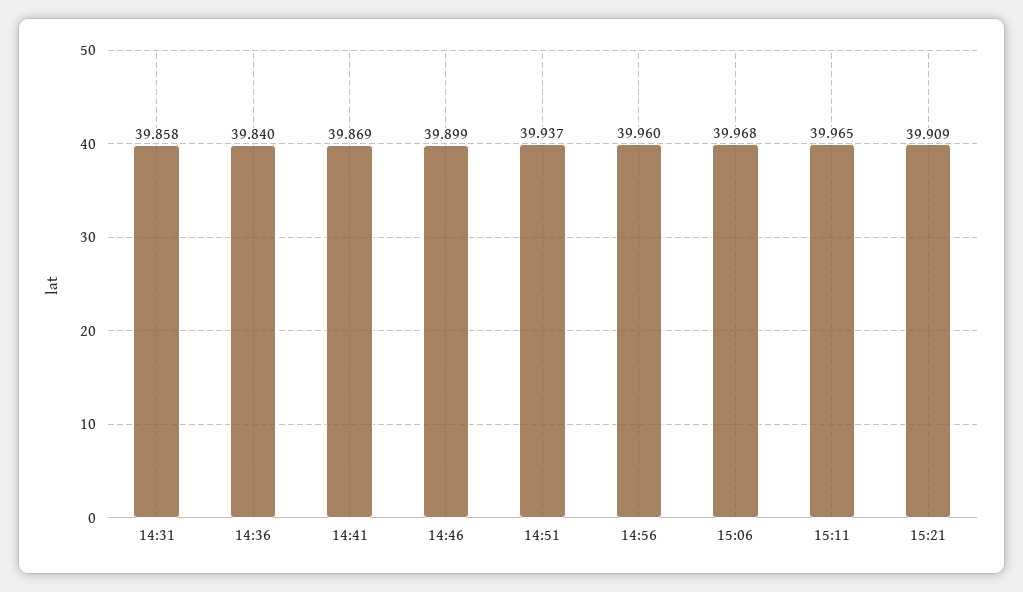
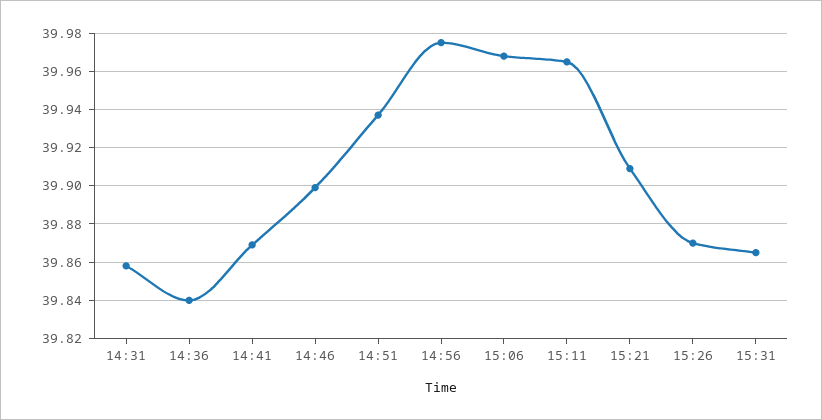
14:56: 39.96 -> 39.975
15:26: none -> 39.87
15:31: none -> 39.865

